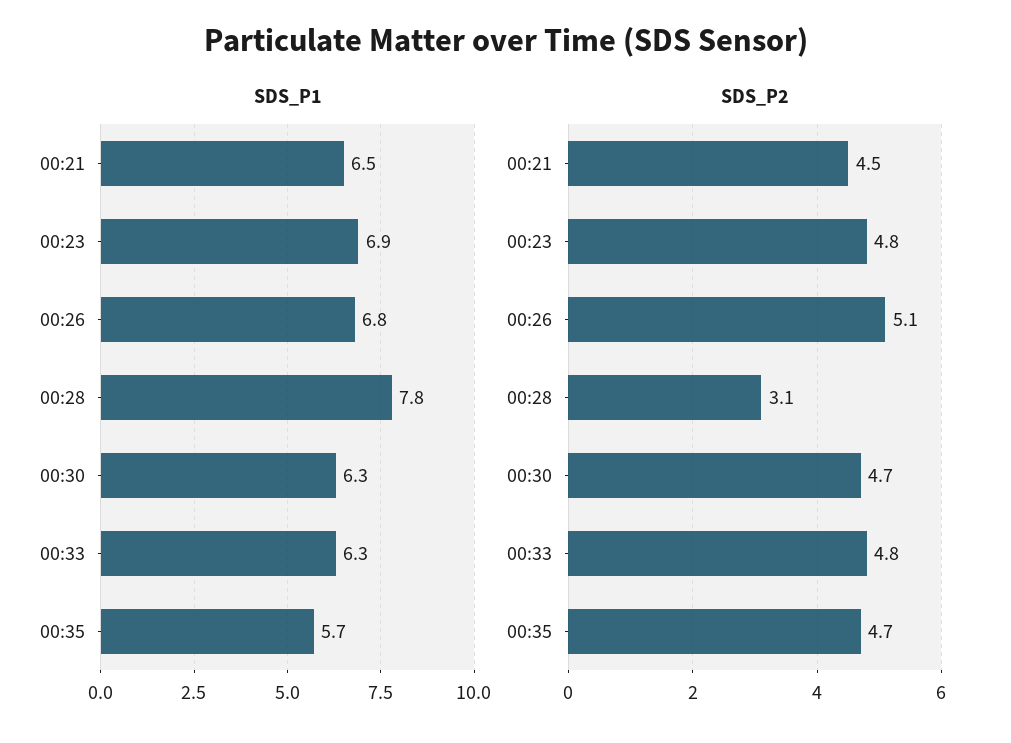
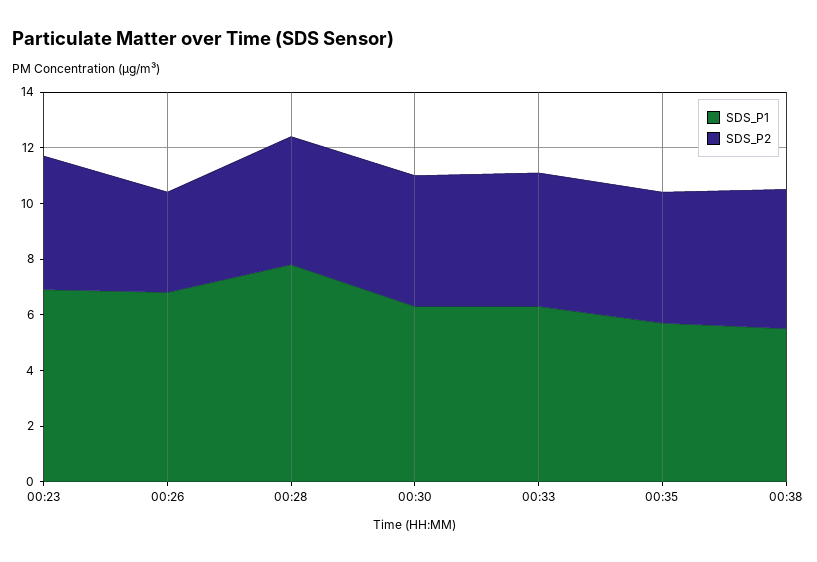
SDS_P1, 00:21: 6.5 -> none
SDS_P2, 00:21: 4.5 -> none
SDS_P2, 00:26: 5.1 -> 3.5
SDS_P2, 00:28: 3.1 -> 4.5
SDS_P1, 00:38: none -> 5.5
SDS_P2, 00:38: none -> 5

